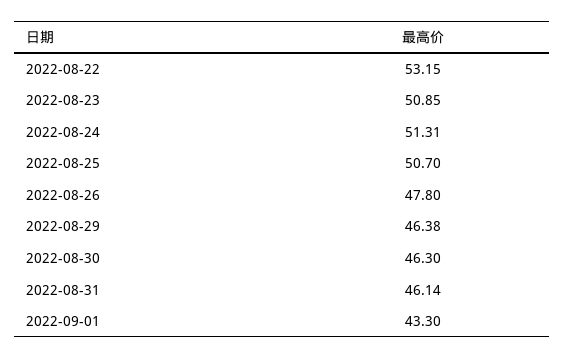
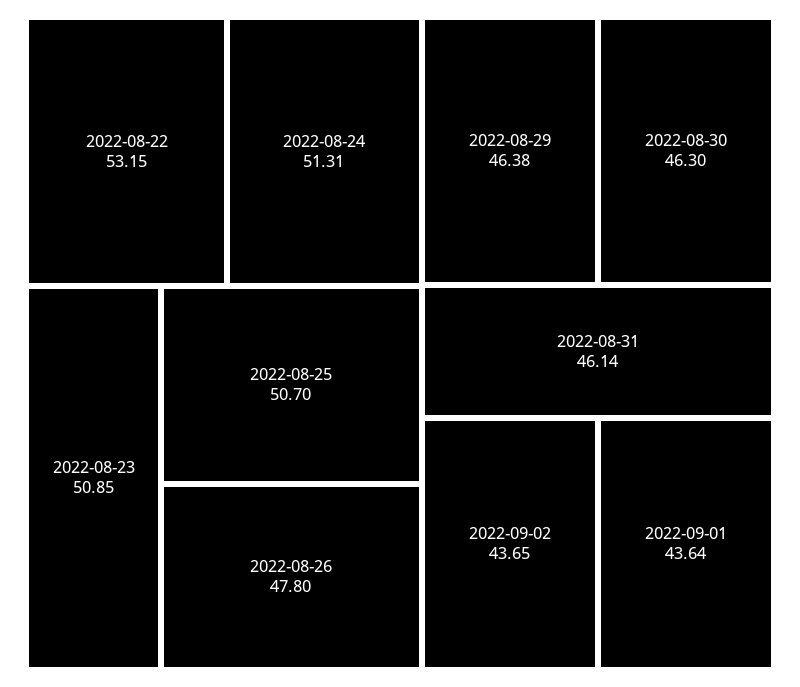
2022-09-01: 43.3 -> 43.64
2022-09-02: none -> 43.65

